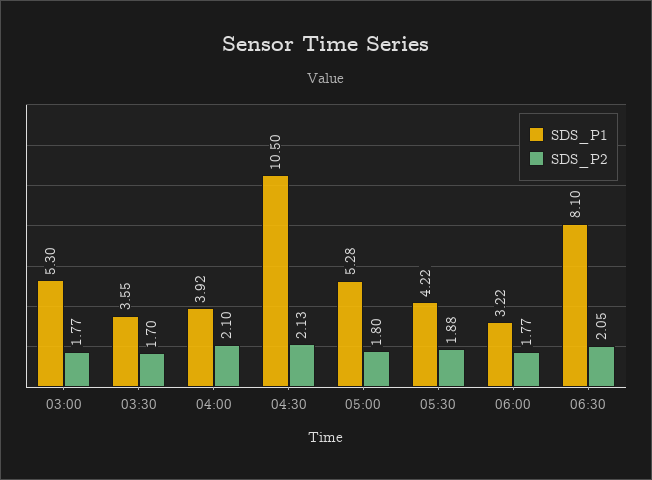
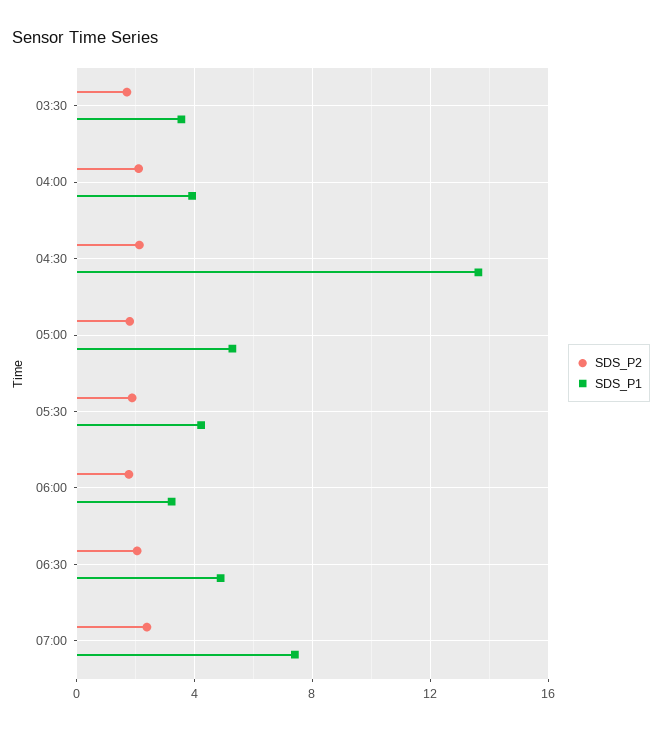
SDS_P1, 03:00: 5.3 -> none
SDS_P2, 03:00: 1.77 -> none
SDS_P1, 04:30: 10.5 -> 13.5
SDS_P1, 06:30: 8.1 -> 5
SDS_P2, 07:00: none -> 2.5
SDS_P1, 07:00: none -> 7.5

